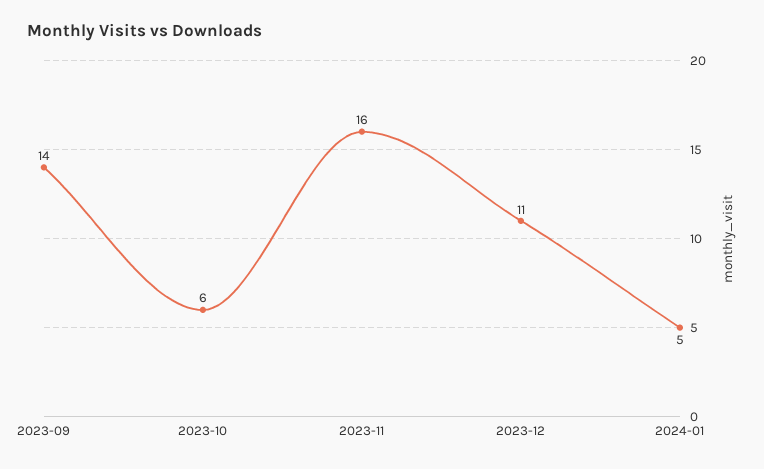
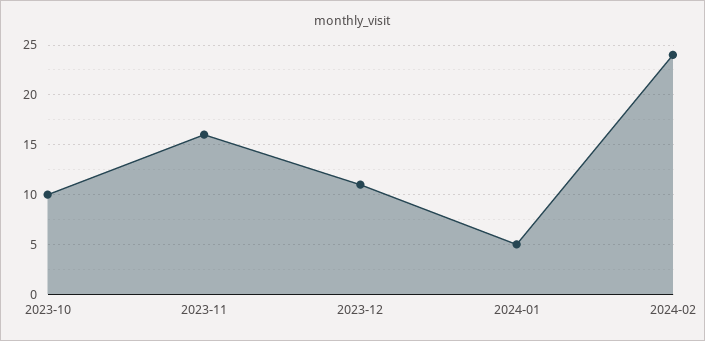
2023-09: 14 -> none
2023-10: 6 -> 10
2024-02: none -> 24

